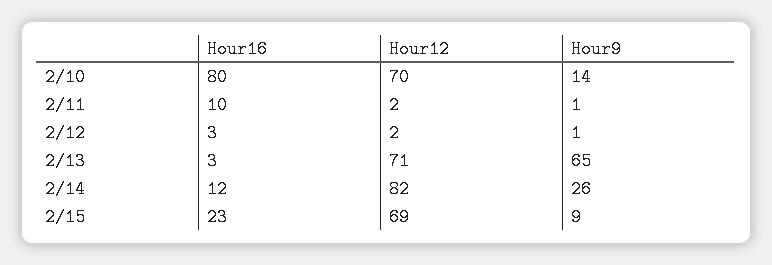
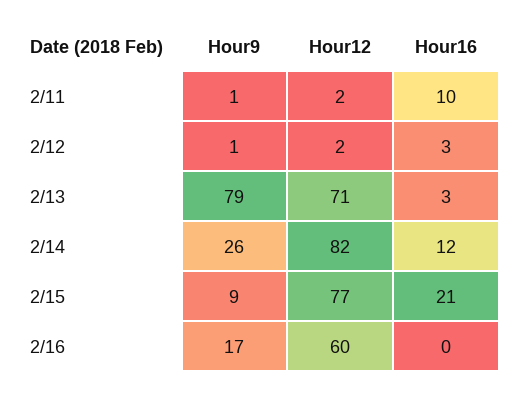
Hour16, 2/10: 80 -> none
Hour12, 2/10: 70 -> none
Hour9, 2/10: 14 -> none
Hour9, 2/13: 65 -> 79
Hour16, 2/15: 23 -> 21
Hour12, 2/15: 69 -> 77
Hour9, 2/16: none -> 17
Hour12, 2/16: none -> 60
Hour16, 2/16: none -> 0

